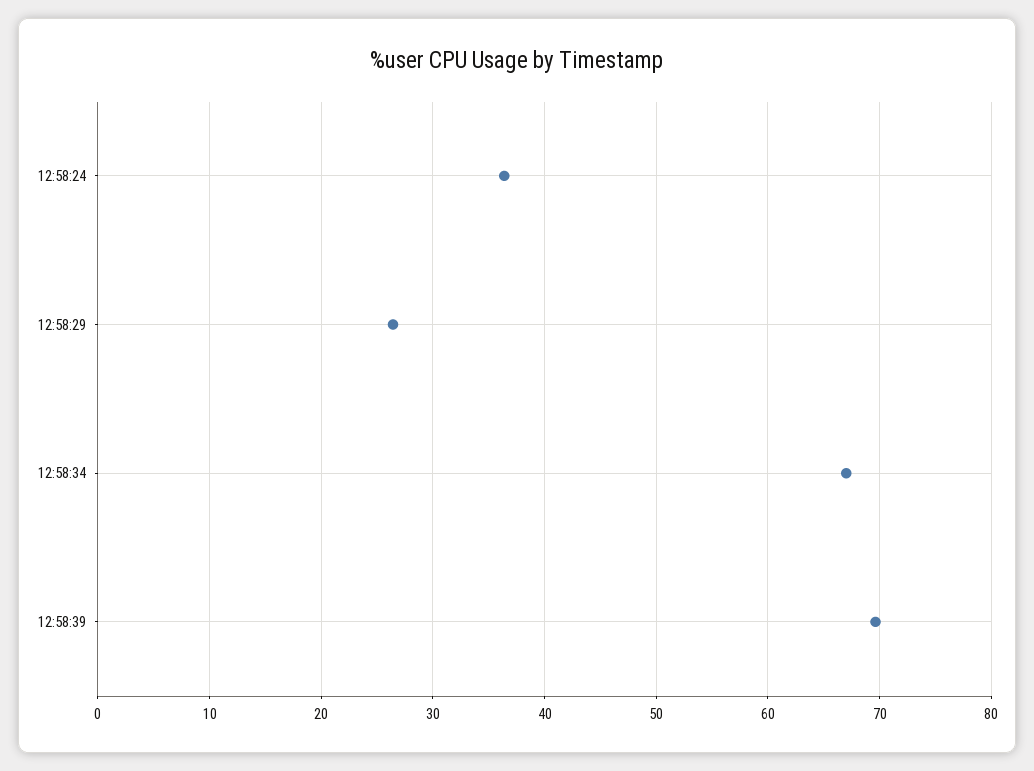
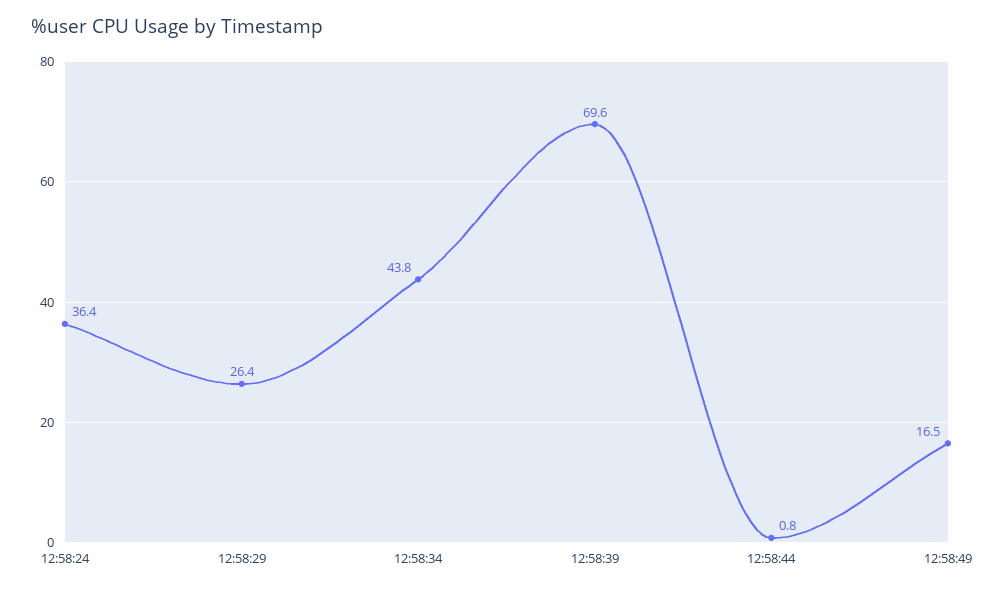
12:58:34: 67 -> 43.8
12:58:44: none -> 0.8
12:58:49: none -> 16.5

